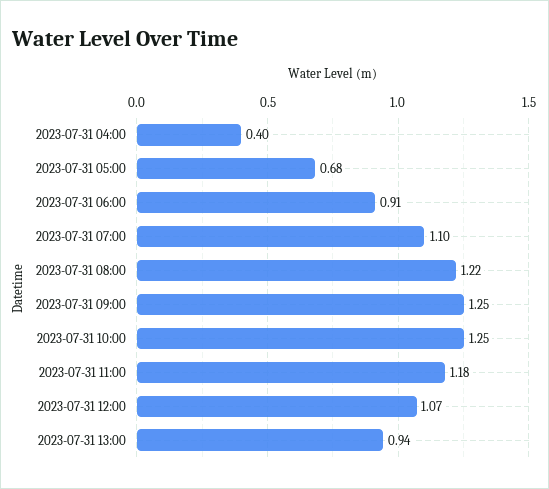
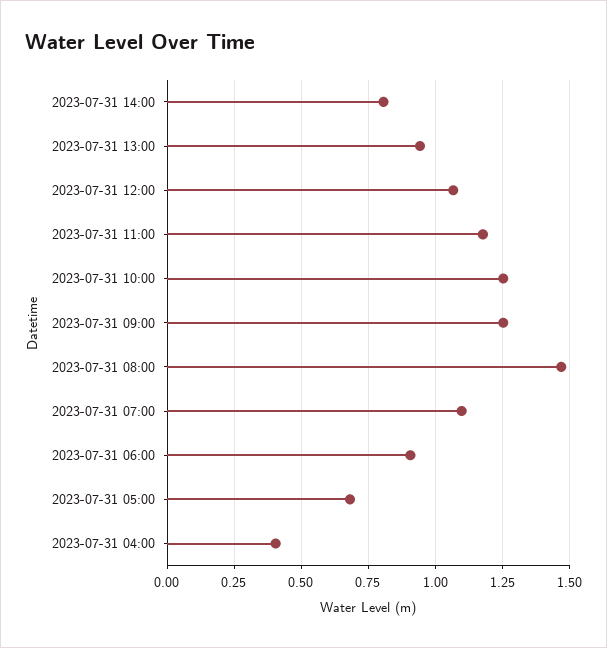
2023-07-31 08:00: 1.22 -> 1.475
2023-07-31 14:00: none -> 0.8

